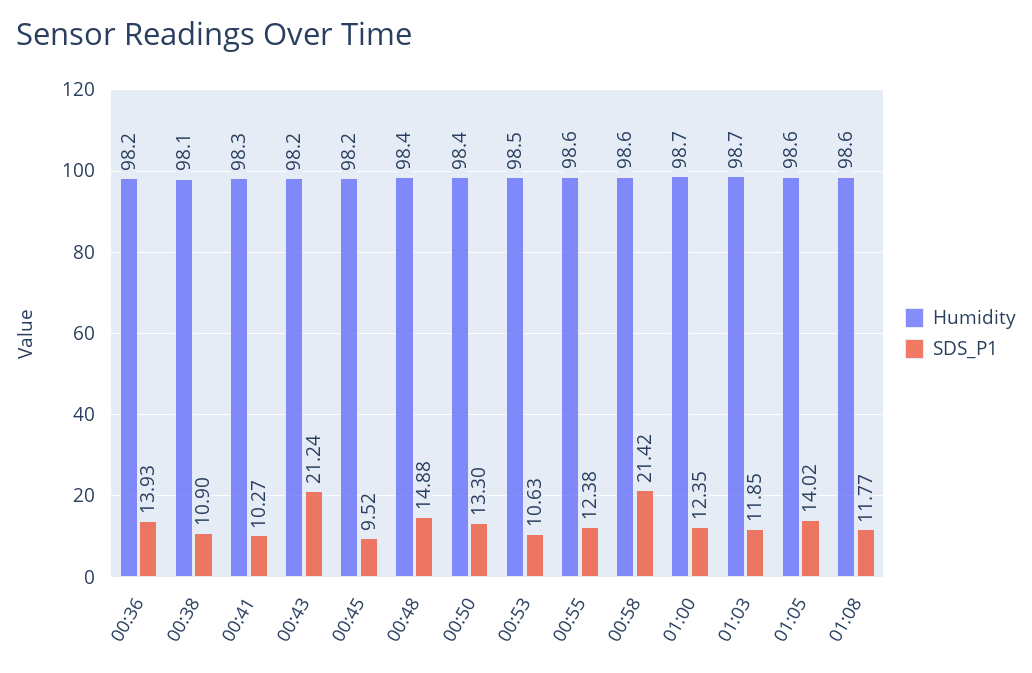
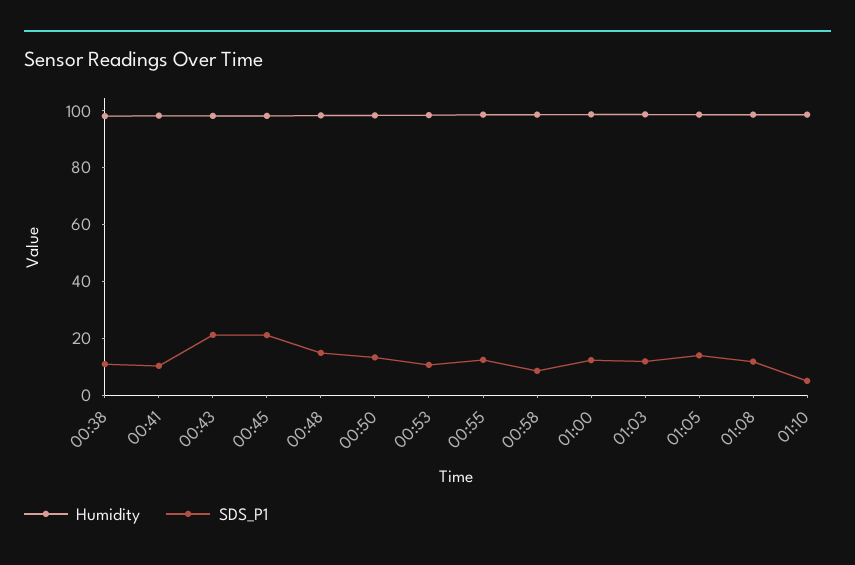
Humidity, 00:36: 98.2 -> none
SDS_P1, 00:36: 13.93 -> none
SDS_P1, 00:45: 9.52 -> 20
SDS_P1, 00:58: 21.42 -> 10
Humidity, 01:10: none -> 100
SDS_P1, 01:10: none -> 5

